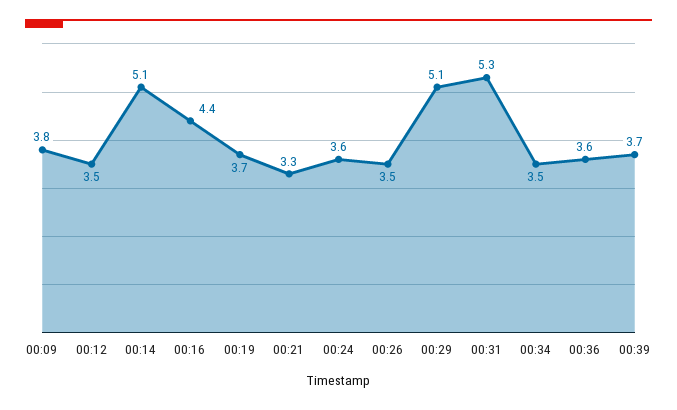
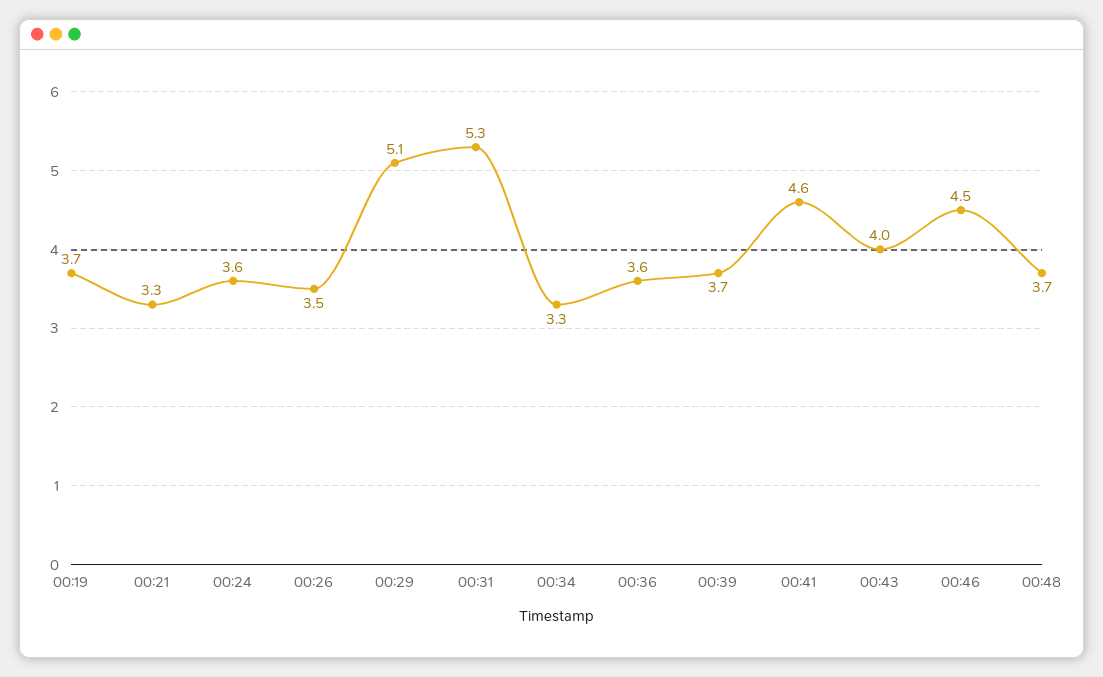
00:09: 3.8 -> none
00:12: 3.5 -> none
00:14: 5.1 -> none
00:16: 4.4 -> none
00:34: 3.5 -> 3.3
00:41: none -> 4.6
00:43: none -> 4
00:46: none -> 4.5
00:48: none -> 3.7

